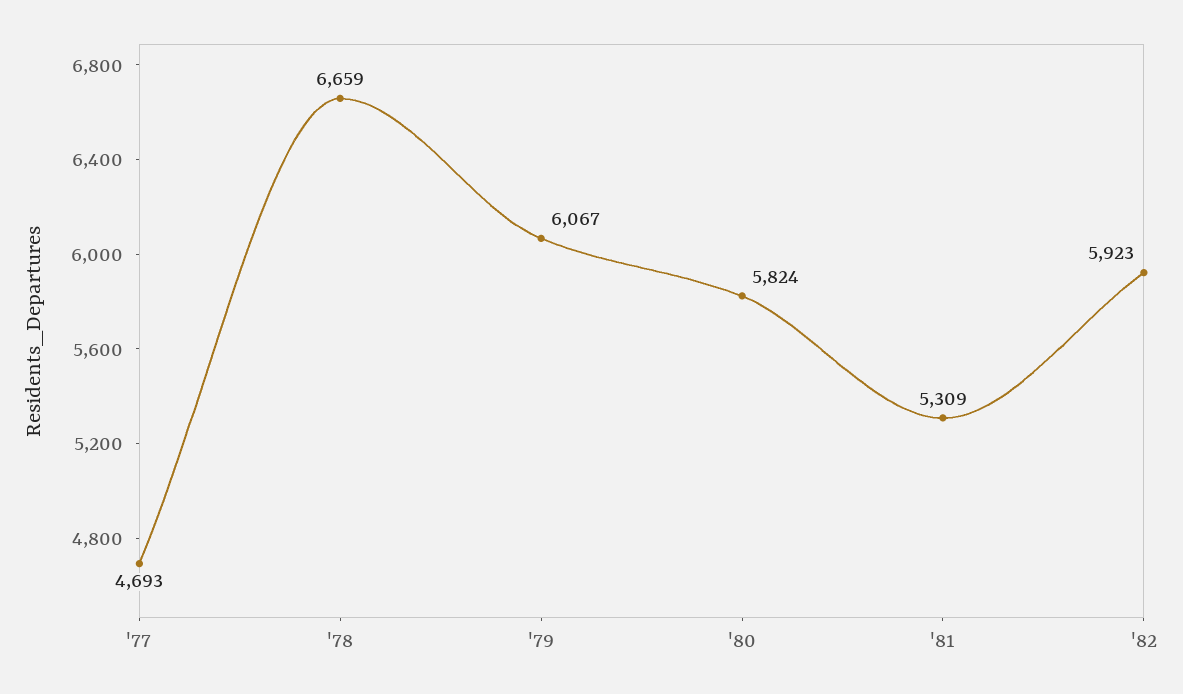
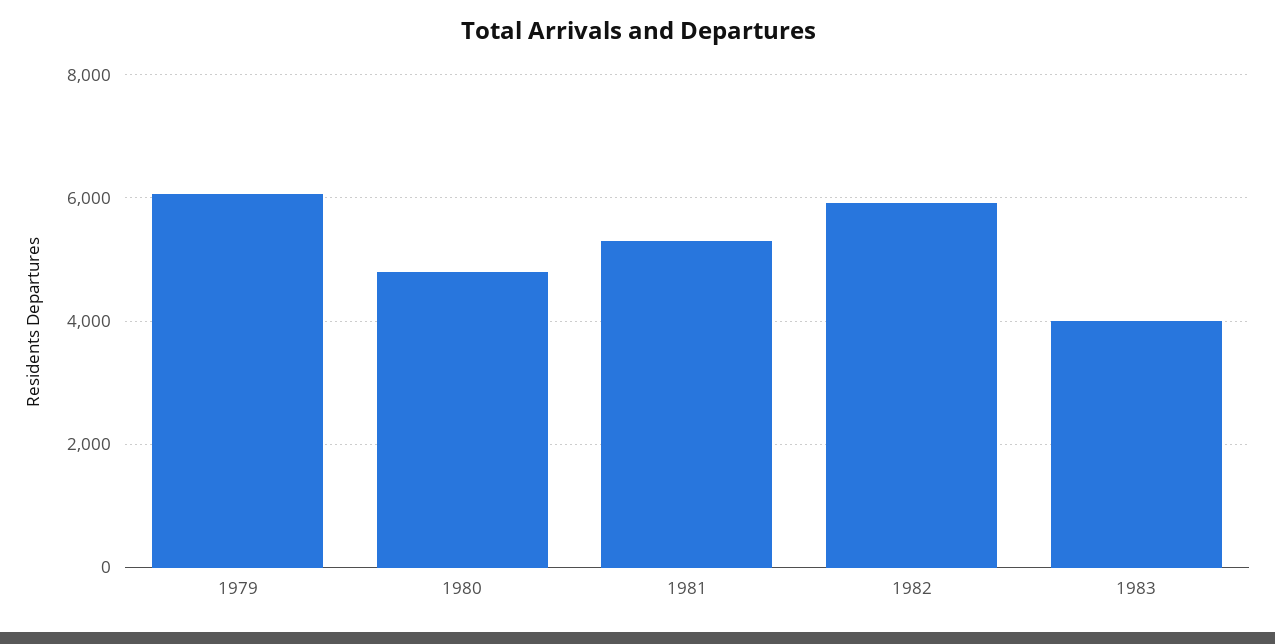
'77: 4693 -> none
'78: 6659 -> none
'80: 5824 -> 4800
1983: none -> 4000

